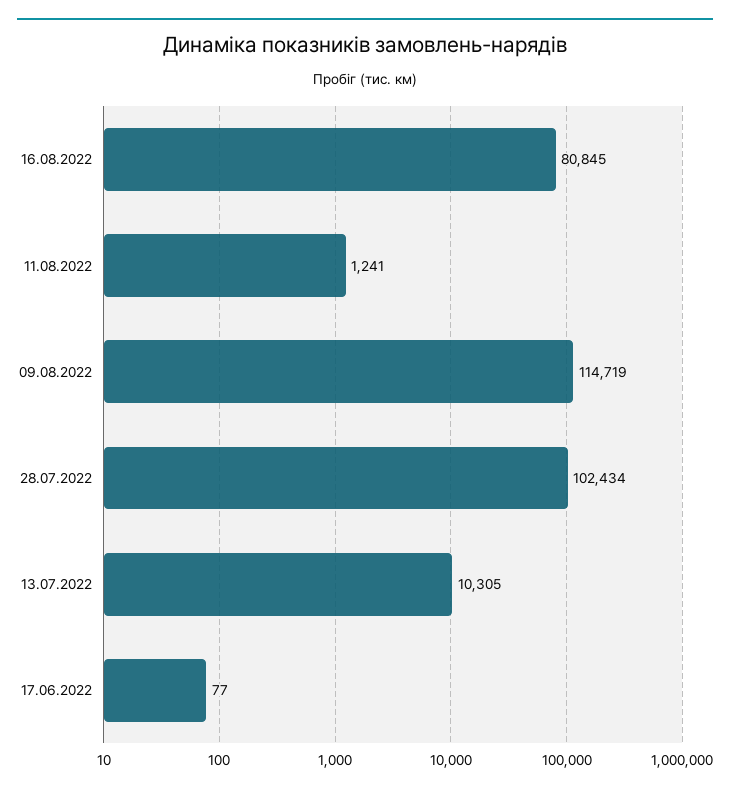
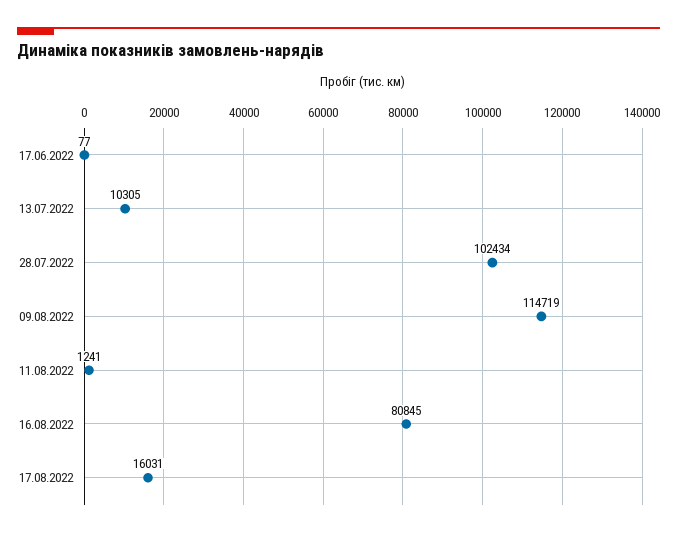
17.08.2022: none -> 16031

